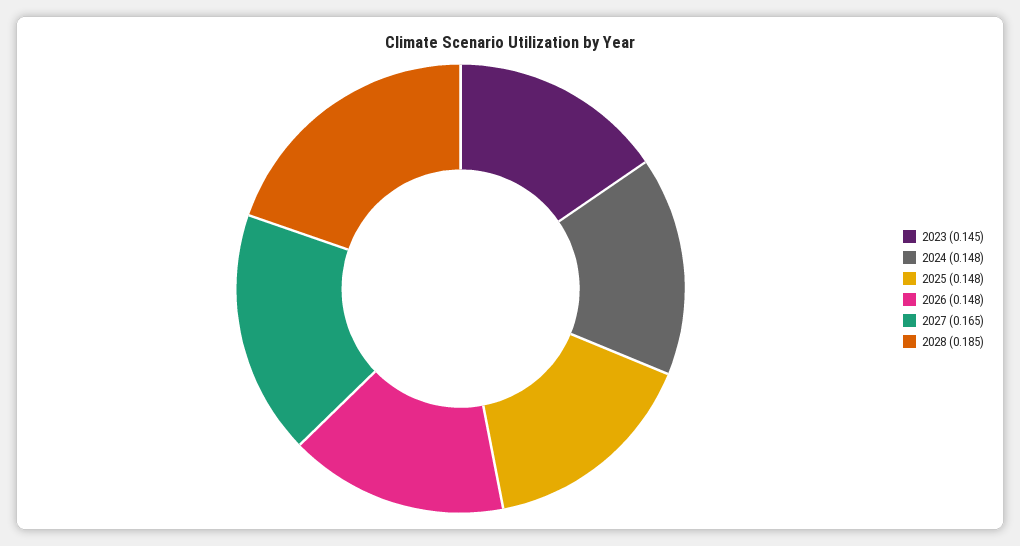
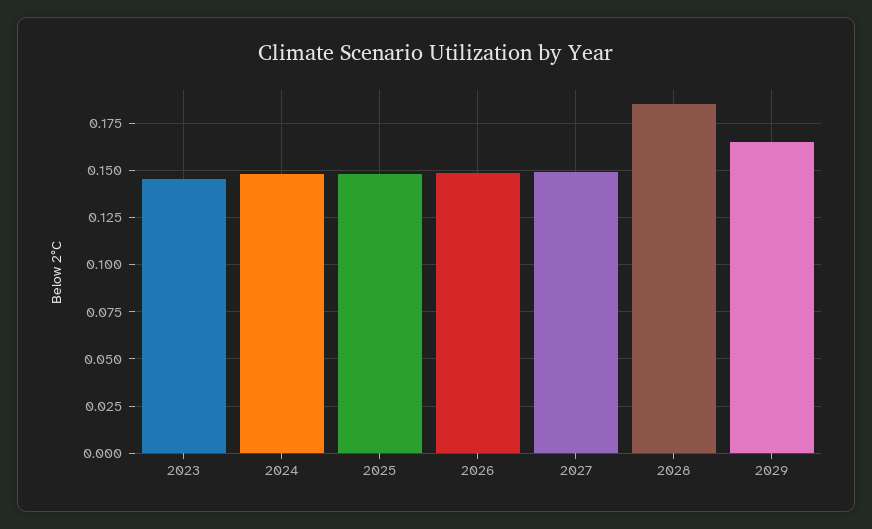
2027: 0.165 -> 0.15
2029: none -> 0.165

